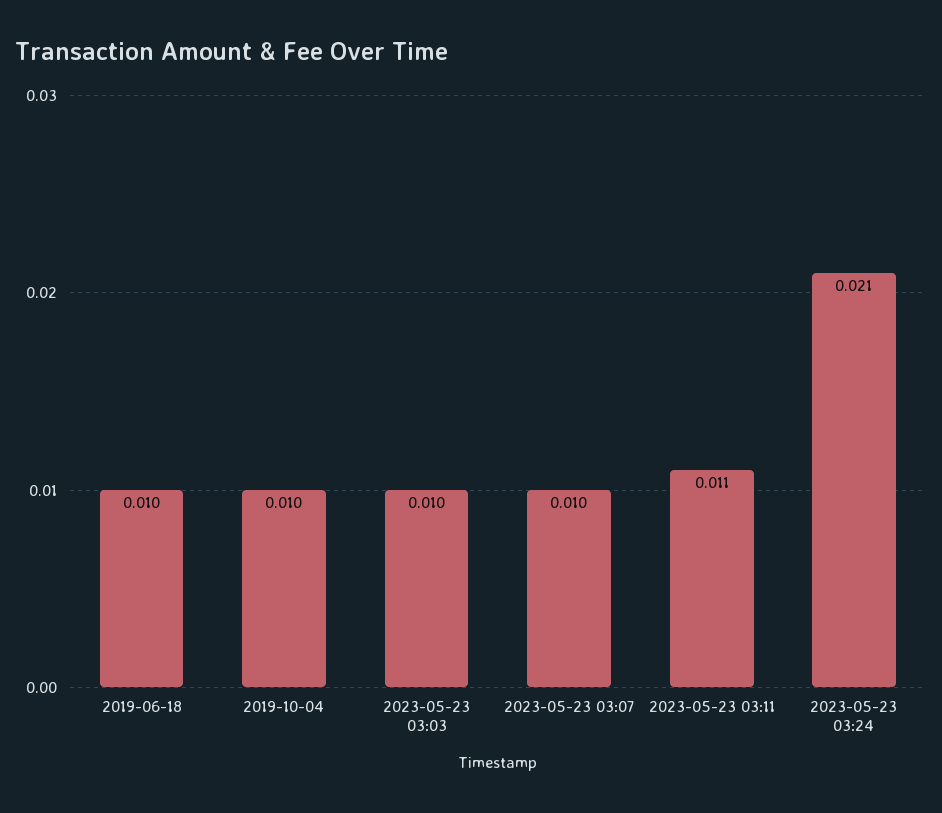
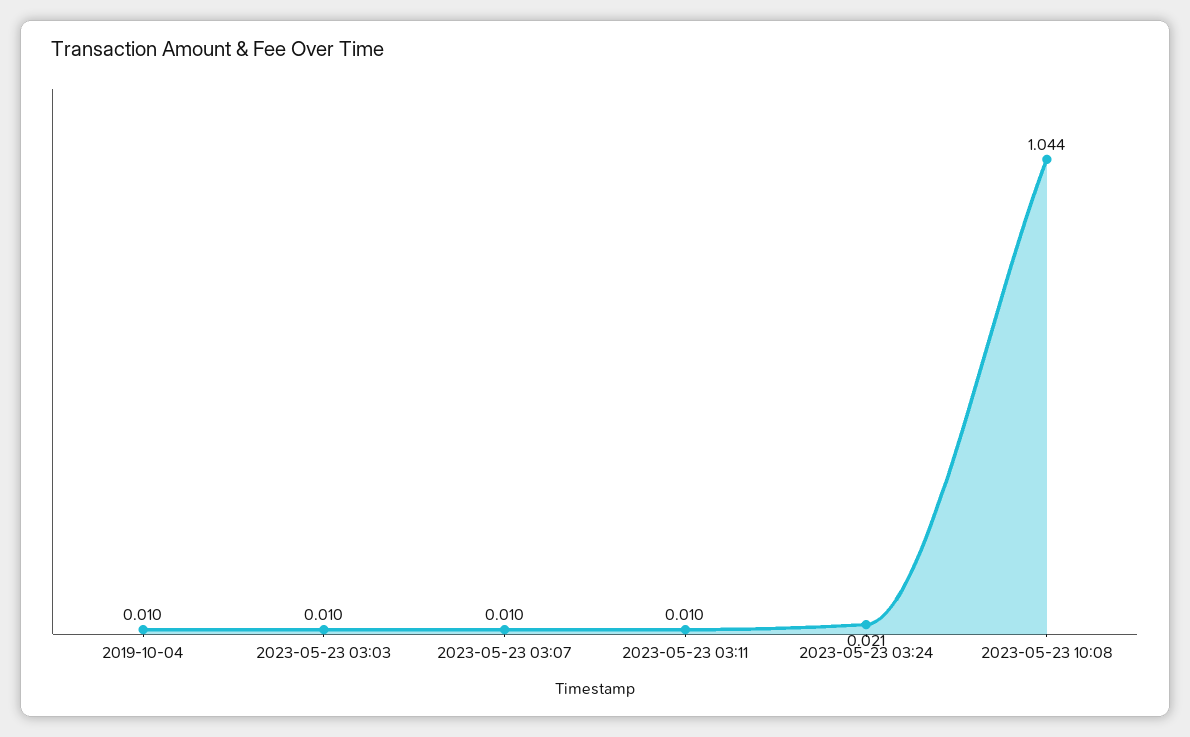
2019-06-18: 0.01 -> none
2023-05-23 03:11: 0.011 -> 0.01
2023-05-23 10:08: none -> 1.044

